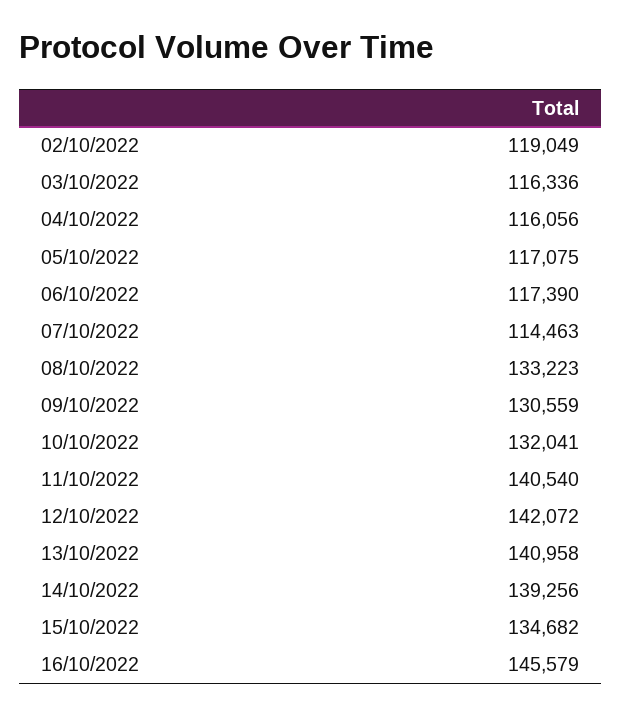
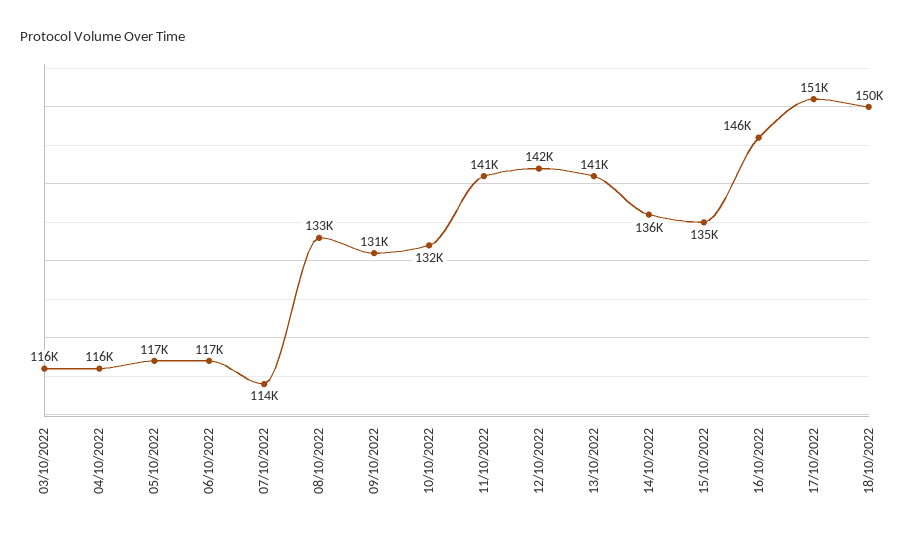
02/10/2022: 119049 -> none
14/10/2022: 139256 -> 136000
17/10/2022: none -> 151000
18/10/2022: none -> 150000

